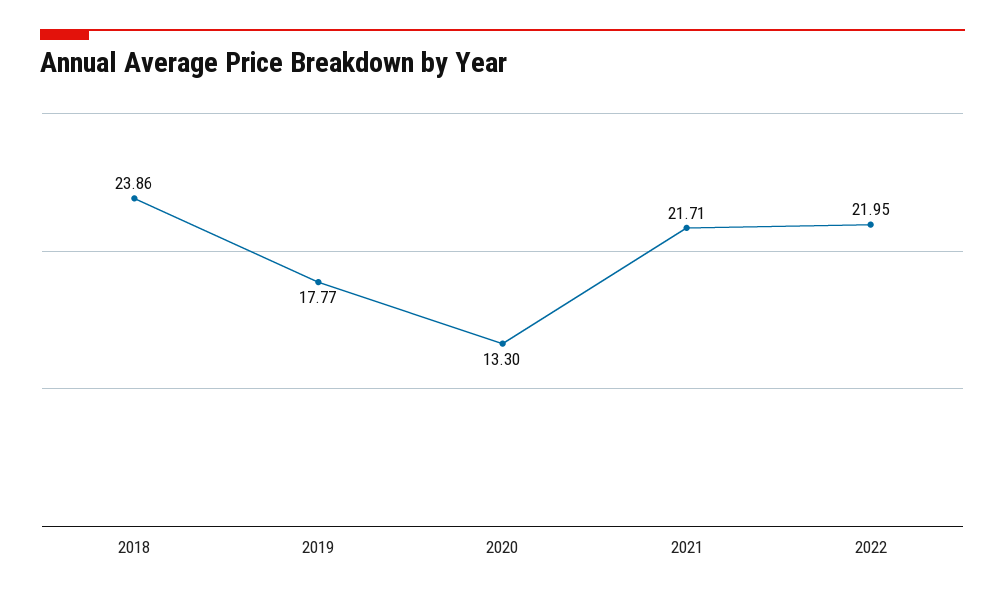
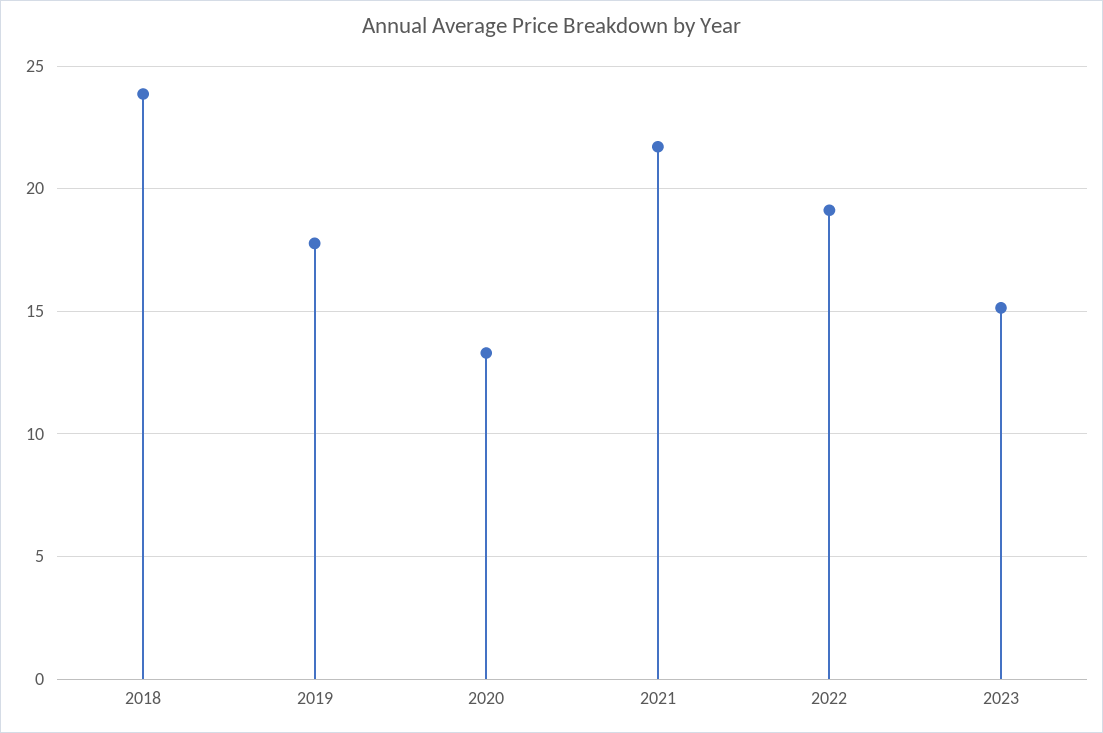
2022: 21.95 -> 19
2023: none -> 15

